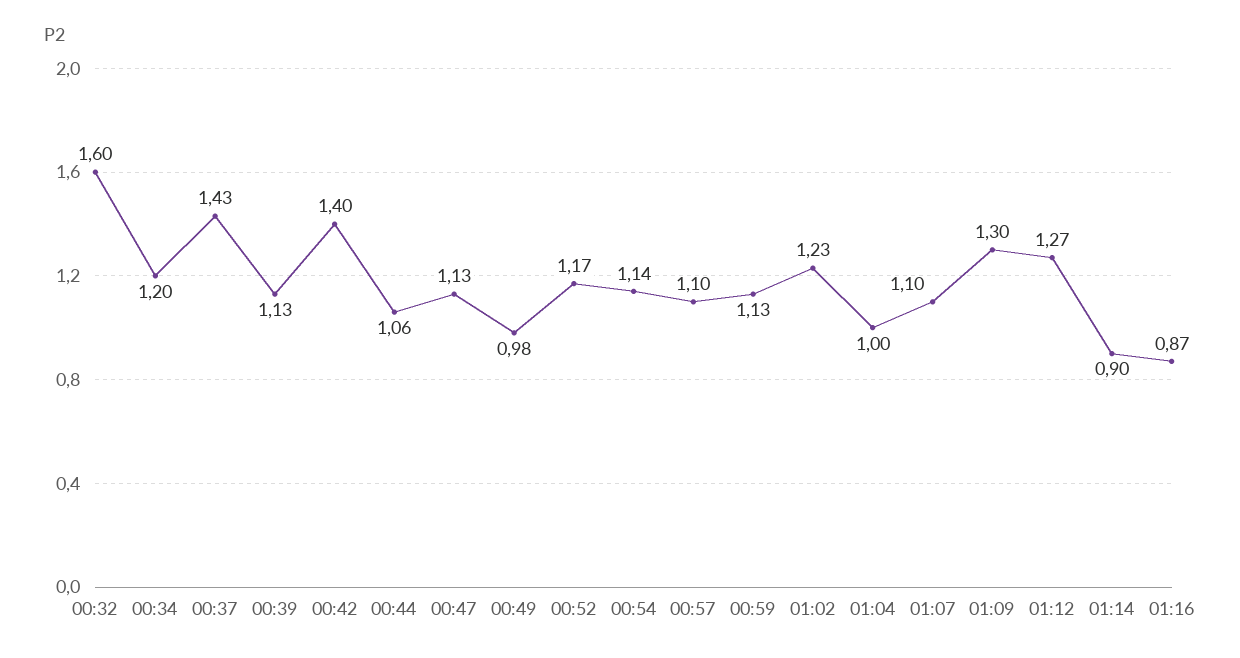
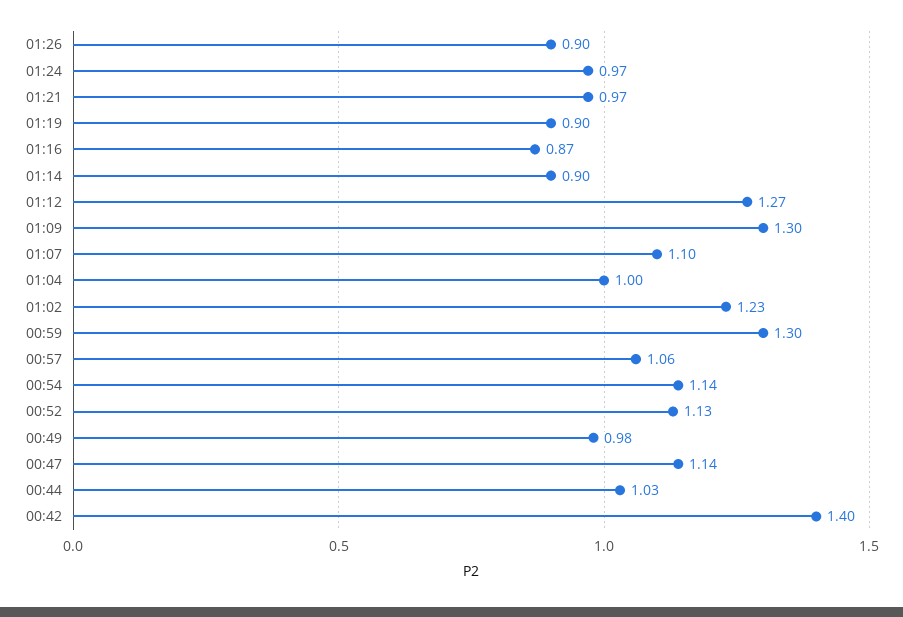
00:32: 1.6 -> none
00:34: 1.2 -> none
00:37: 1.43 -> none
00:39: 1.13 -> none
00:44: 1.06 -> 1.03
00:47: 1.13 -> 1.14
00:52: 1.17 -> 1.13
00:57: 1.1 -> 1.06
00:59: 1.13 -> 1.3
01:26: none -> 0.9
01:24: none -> 0.97
01:21: none -> 0.97
01:19: none -> 0.9

